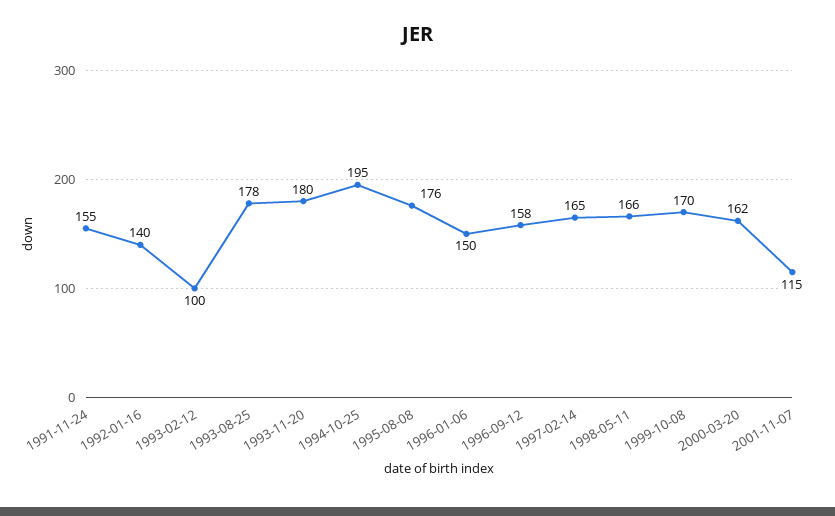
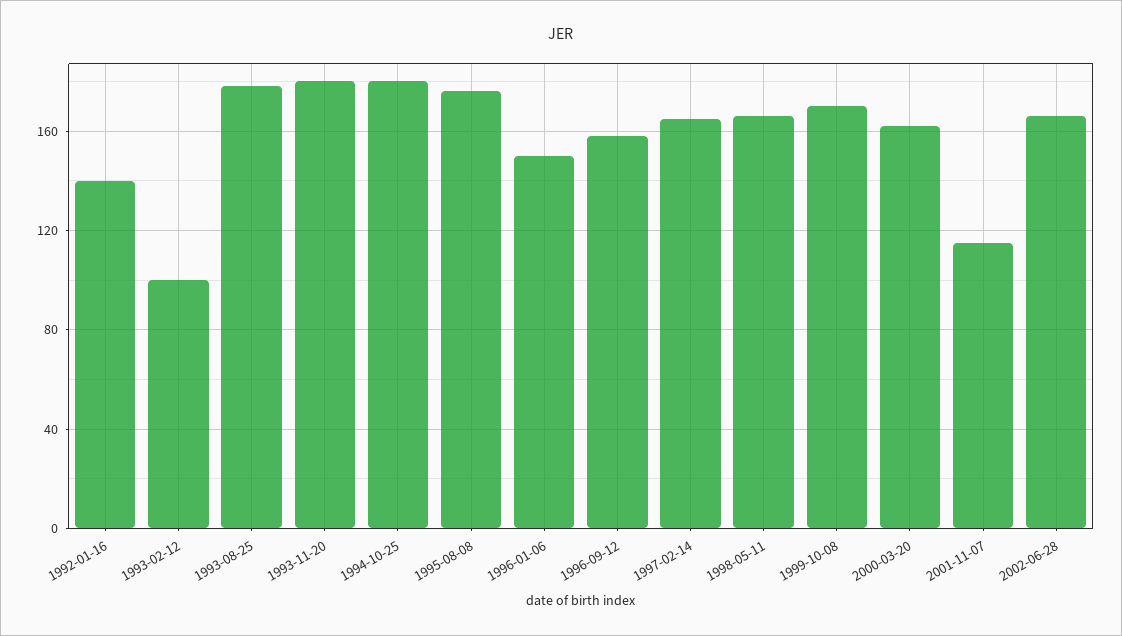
1991-11-24: 155 -> none
1994-10-25: 195 -> 180
2002-06-28: none -> 165

